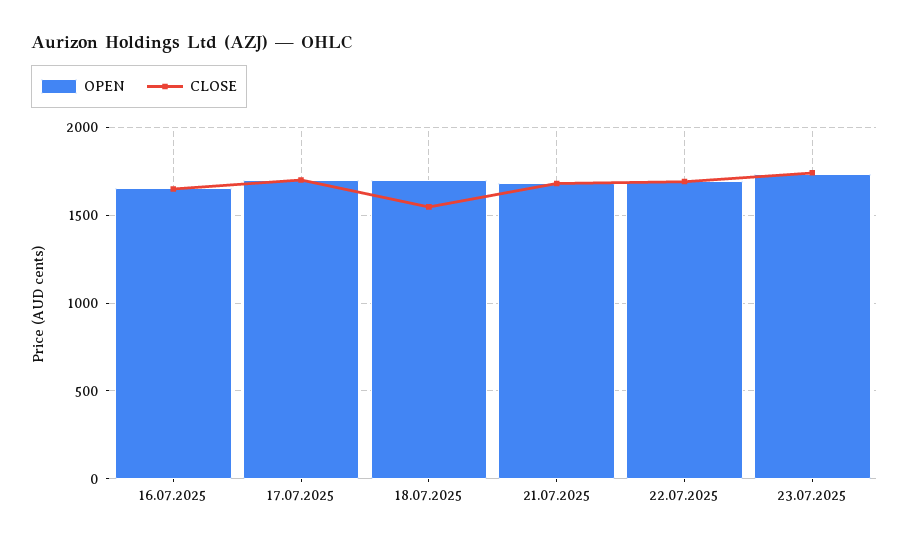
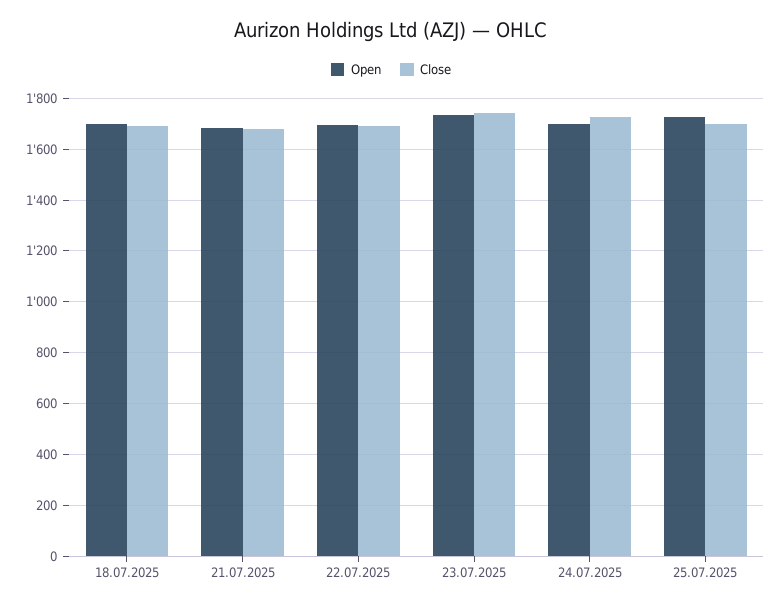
OPEN, 16.07.2025: 1650 -> none
CLOSE, 16.07.2025: 1650 -> none
OPEN, 17.07.2025: 1700 -> none
CLOSE, 17.07.2025: 1700 -> none
CLOSE, 18.07.2025: 1550 -> 1700
OPEN, 24.07.2025: none -> 1700
CLOSE, 24.07.2025: none -> 1725
OPEN, 25.07.2025: none -> 1725
CLOSE, 25.07.2025: none -> 1700

